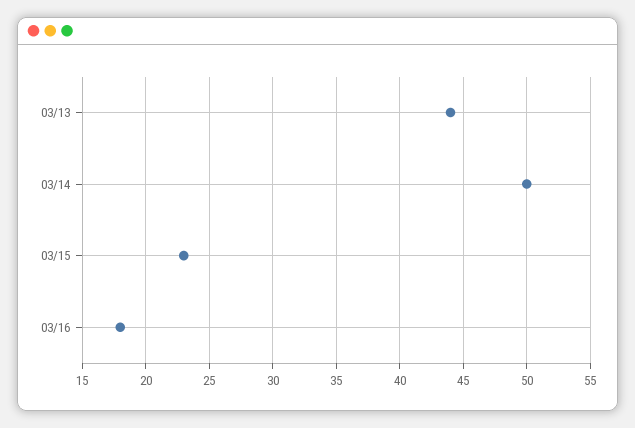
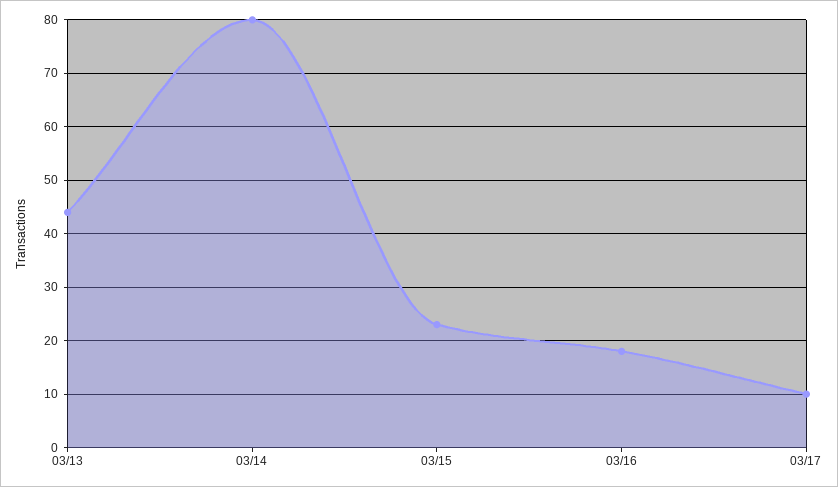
03/14: 50 -> 80
03/17: none -> 10

